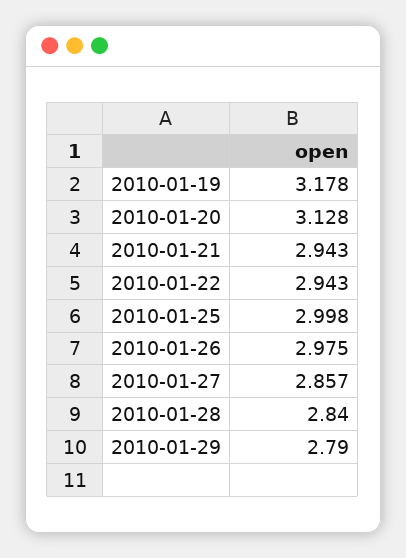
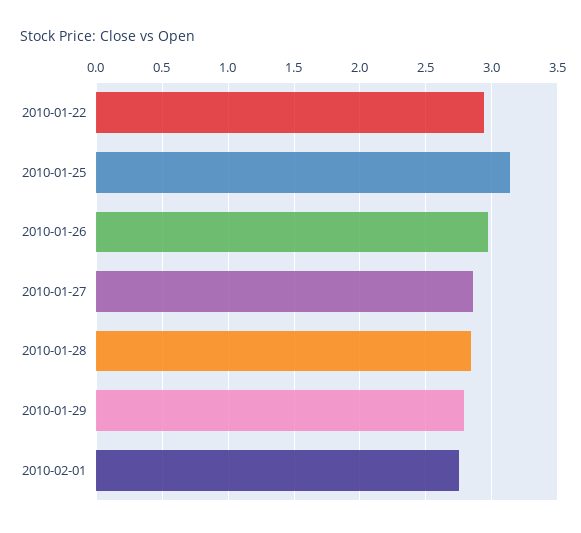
2010-01-19: 3.178 -> none
2010-01-20: 3.128 -> none
2010-01-21: 2.943 -> none
2010-01-25: 2.998 -> 3.15
2010-02-01: none -> 2.75

